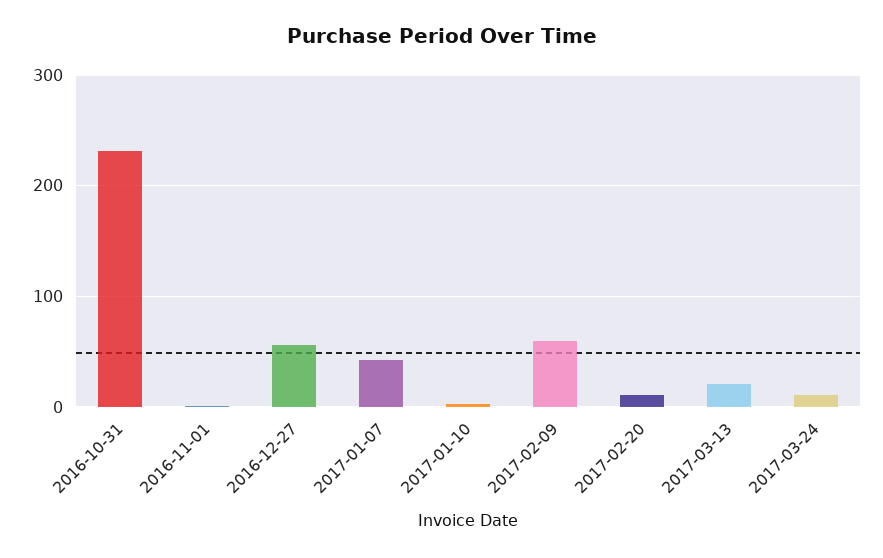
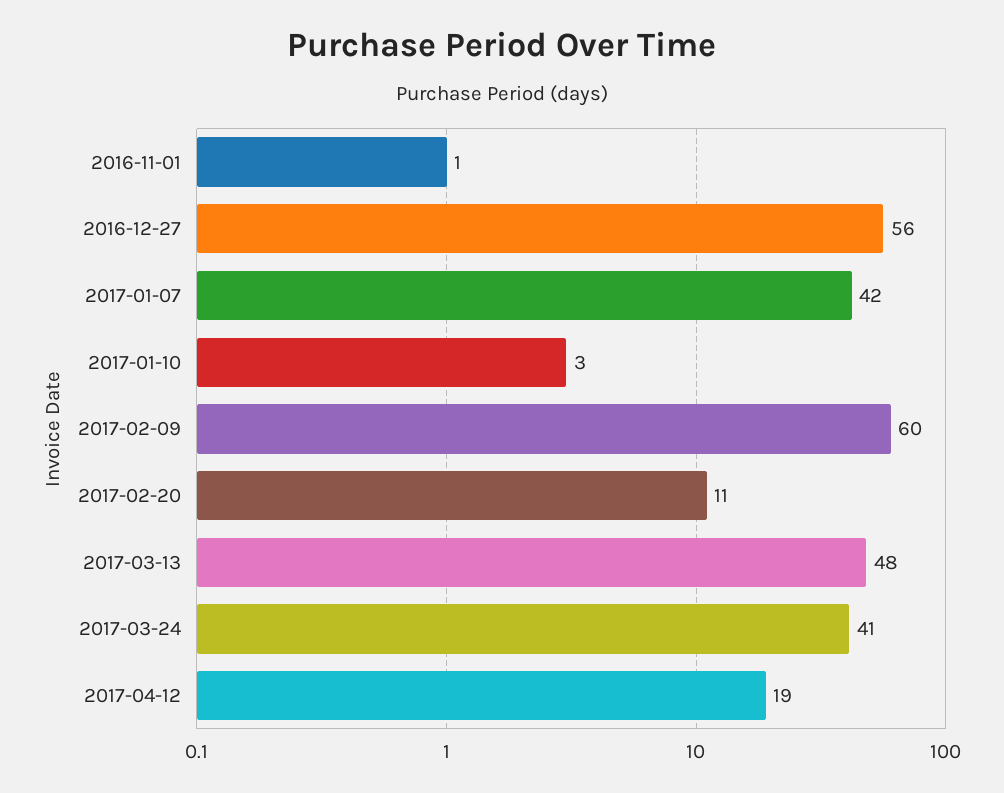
2016-10-31: 230 -> none
2017-03-13: 20 -> 48
2017-03-24: 10 -> 41
2017-04-12: none -> 19

